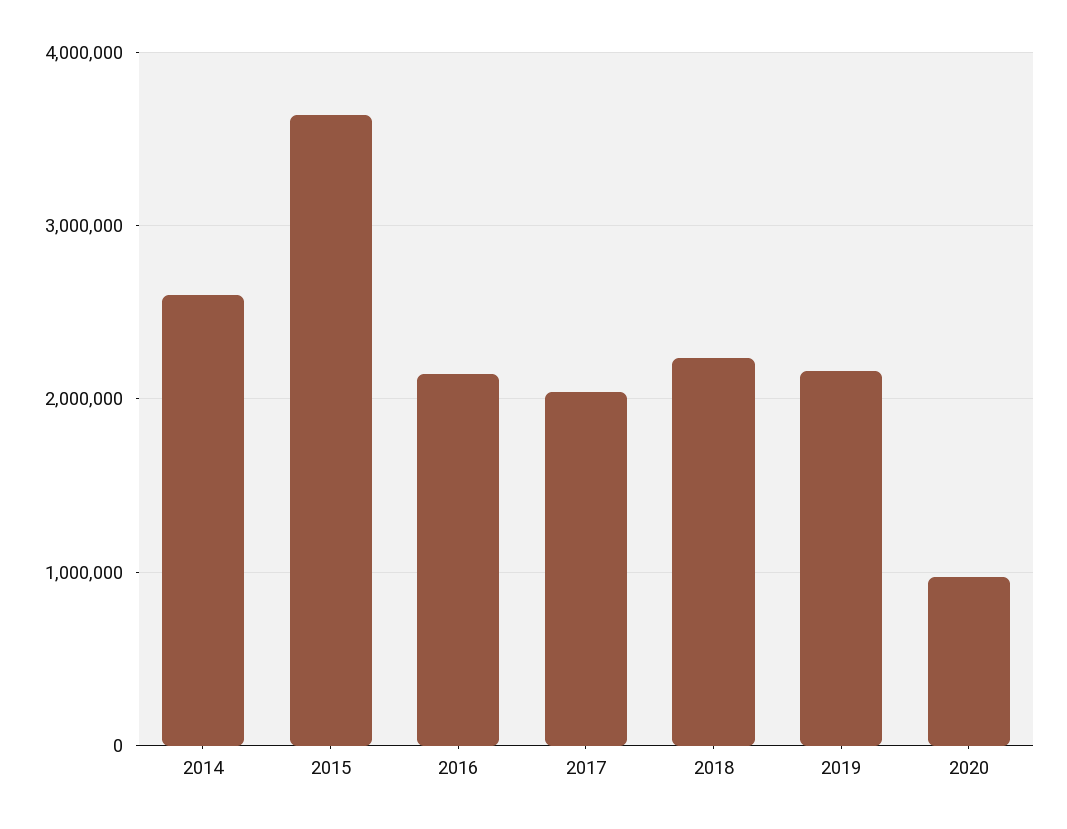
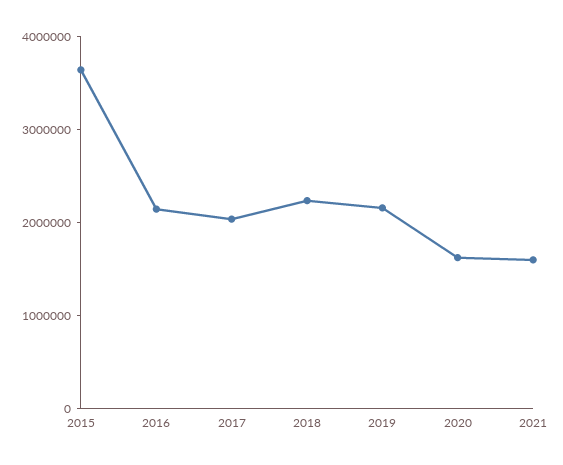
2014: 2600000 -> none
2020: 1000000 -> 1600000
2021: none -> 1600000

